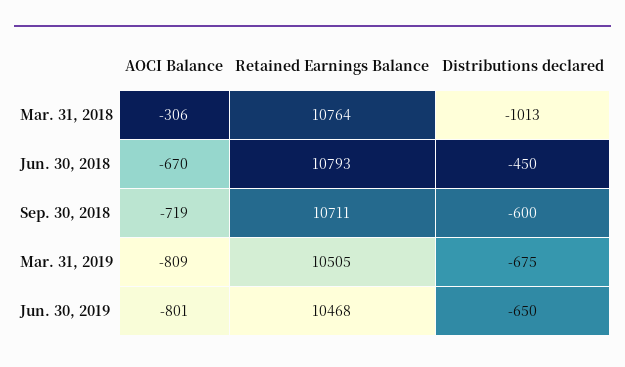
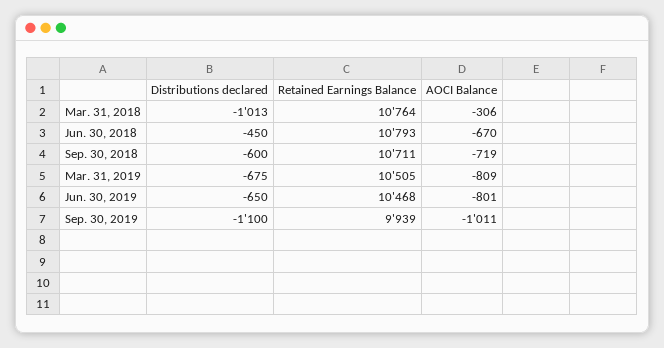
Distributions declared, Sep. 30, 2019: none -> -1100
Retained Earnings Balance, Sep. 30, 2019: none -> 9939
AOCI Balance, Sep. 30, 2019: none -> -1011

